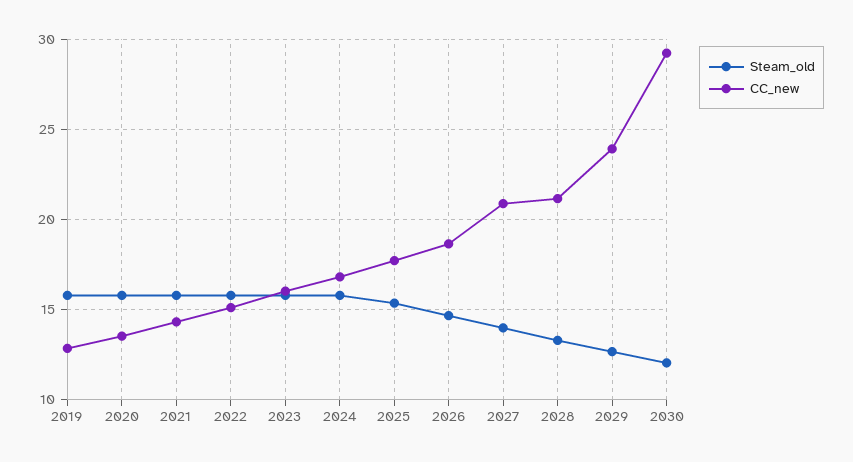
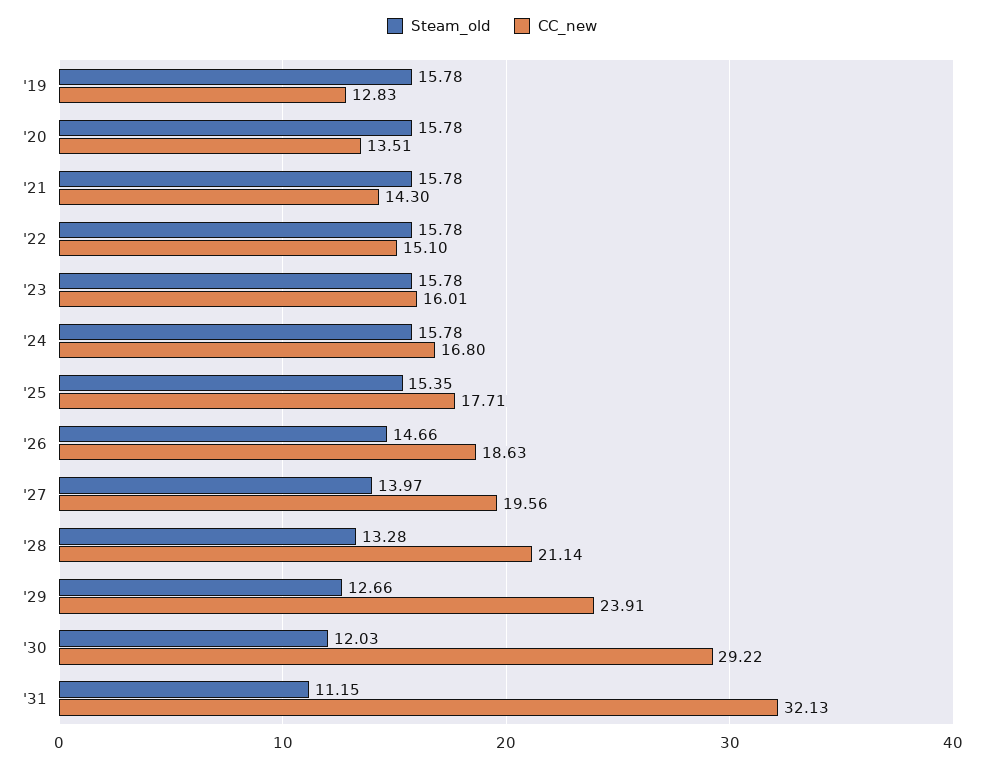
CC_new, 2027: 21 -> 19.56
Steam_old, '31: none -> 11.15
CC_new, '31: none -> 32.13

